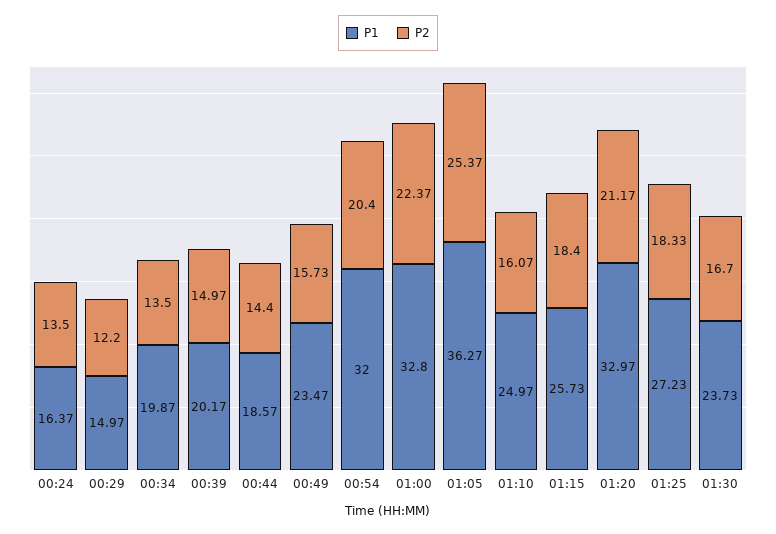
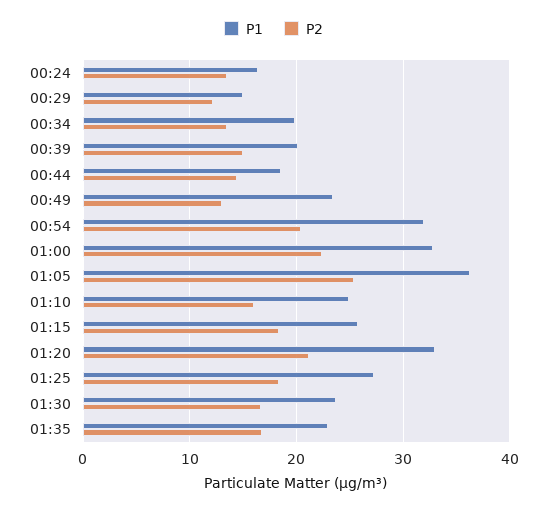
P2, 00:49: 15.73 -> 13
P1, 01:35: none -> 23
P2, 01:35: none -> 17

